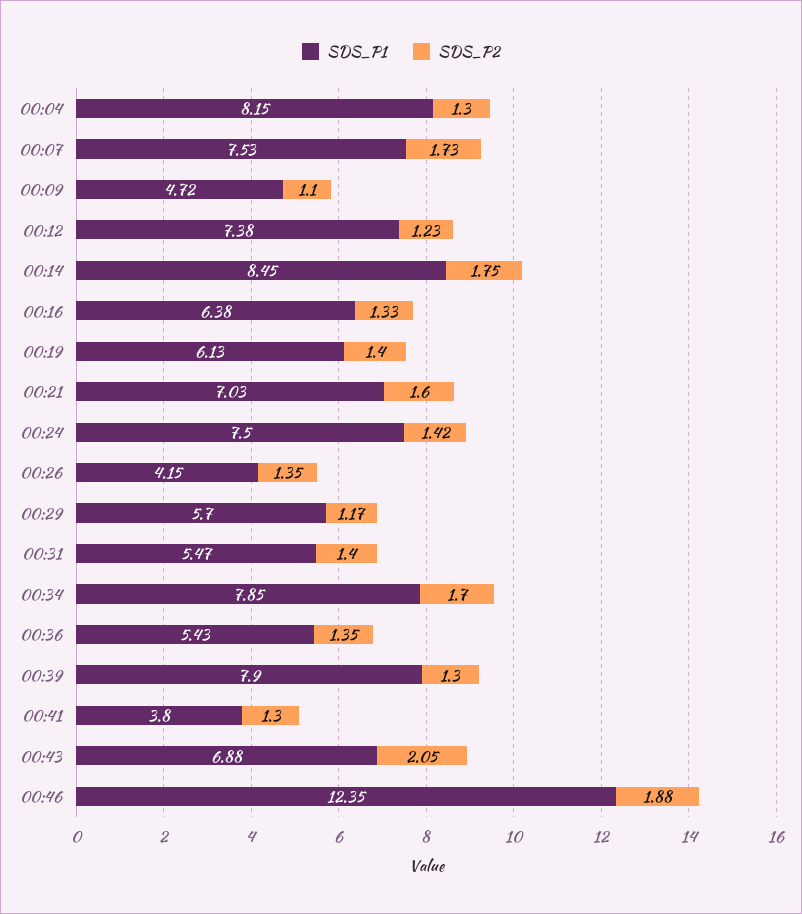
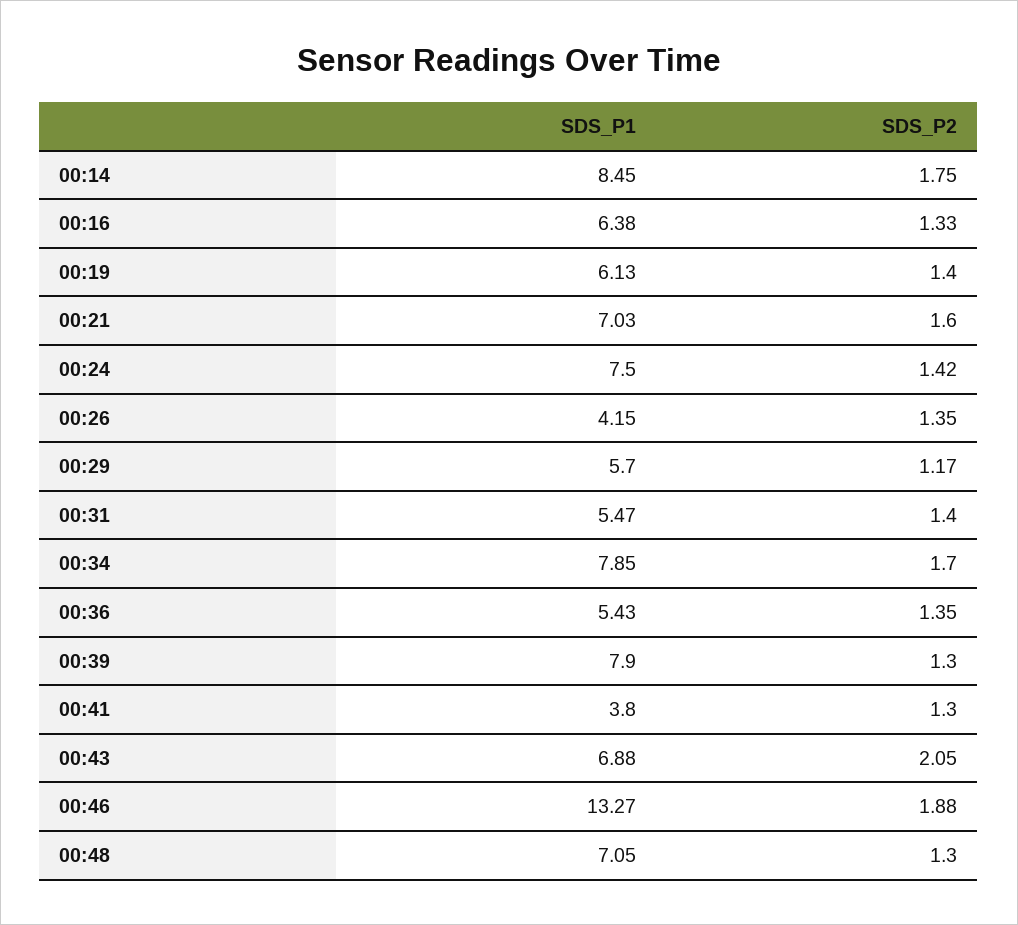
SDS_P1, 00:04: 8.15 -> none
SDS_P2, 00:04: 1.3 -> none
SDS_P1, 00:07: 7.53 -> none
SDS_P2, 00:07: 1.73 -> none
SDS_P1, 00:09: 4.72 -> none
SDS_P2, 00:09: 1.1 -> none
SDS_P1, 00:12: 7.38 -> none
SDS_P2, 00:12: 1.23 -> none
SDS_P1, 00:46: 12.35 -> 13.27
SDS_P1, 00:48: none -> 7.05
SDS_P2, 00:48: none -> 1.3

